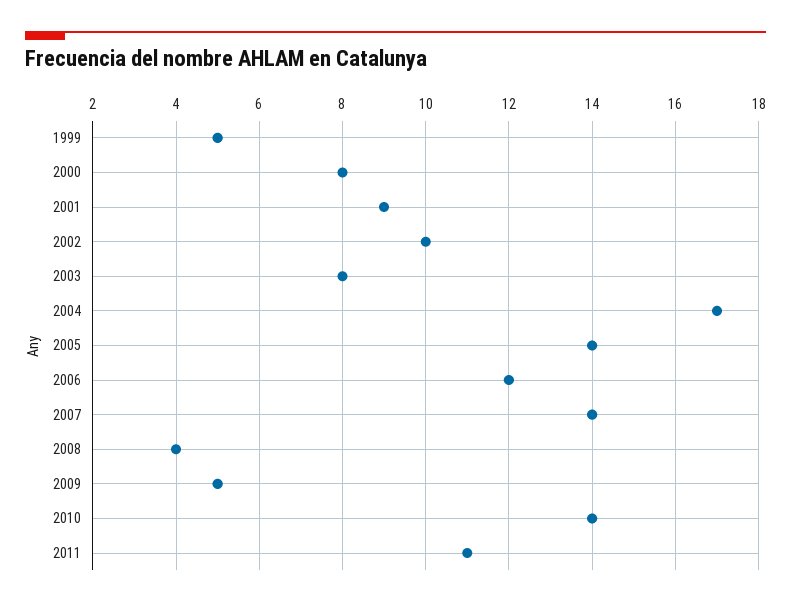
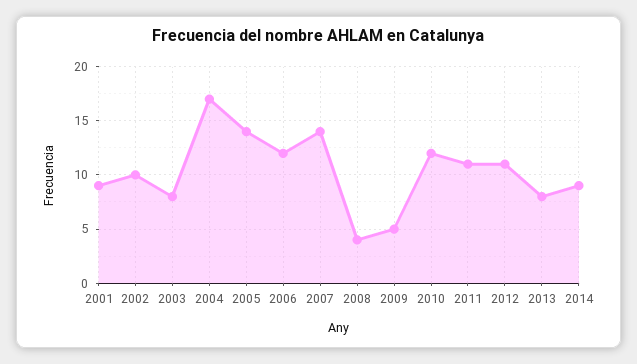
1999: 5 -> none
2000: 8 -> none
2010: 14 -> 12
2012: none -> 11
2013: none -> 8
2014: none -> 9

